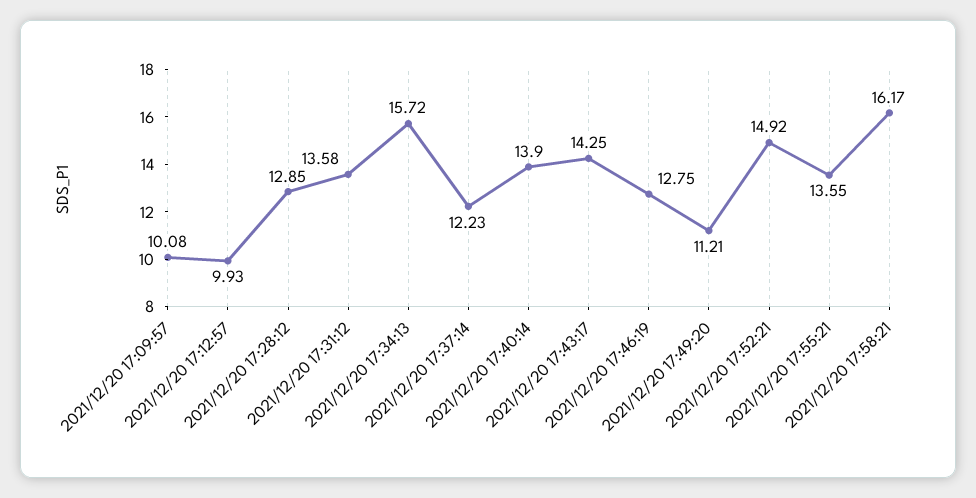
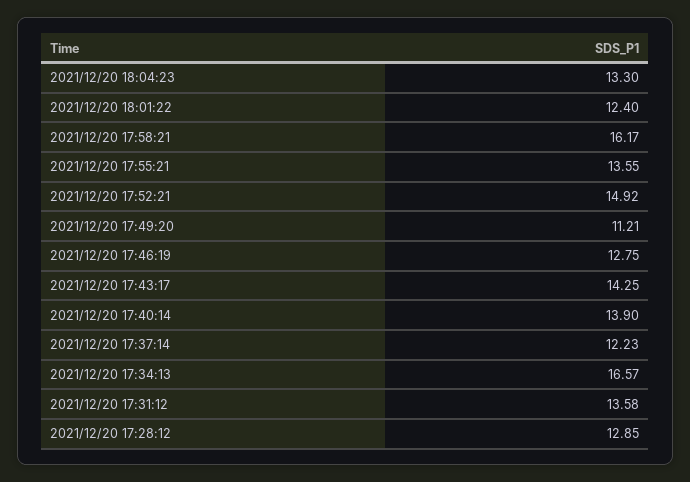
2021/12/20 17:09:57: 10.08 -> none
2021/12/20 17:12:57: 9.93 -> none
2021/12/20 17:34:13: 15.72 -> 16.57
2021/12/20 18:04:23: none -> 13.3
2021/12/20 18:01:22: none -> 12.4

